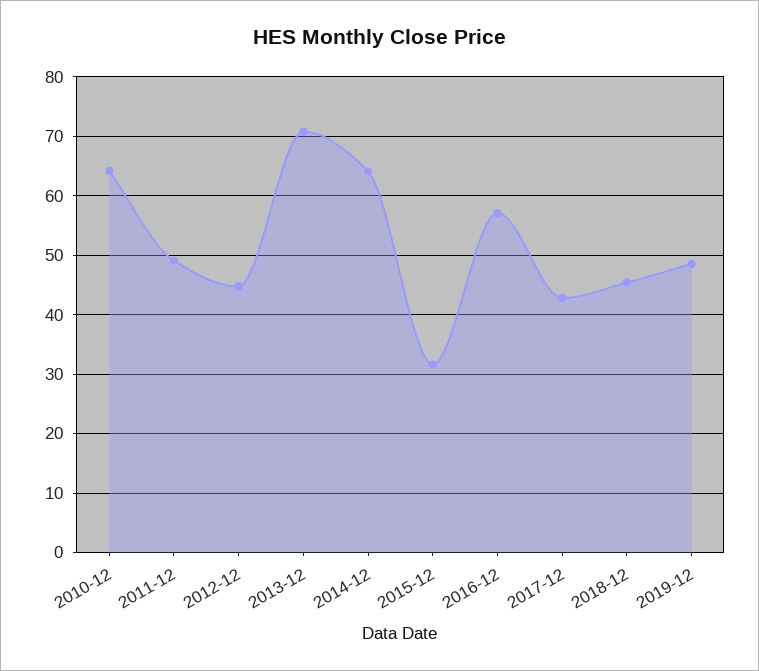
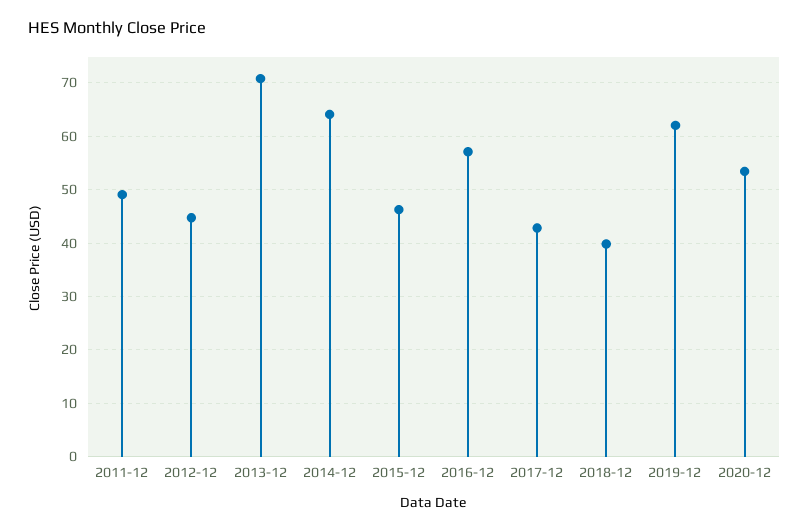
2010-12: 64 -> none
2015-12: 32 -> 46
2018-12: 46 -> 40
2019-12: 48 -> 62
2020-12: none -> 54

